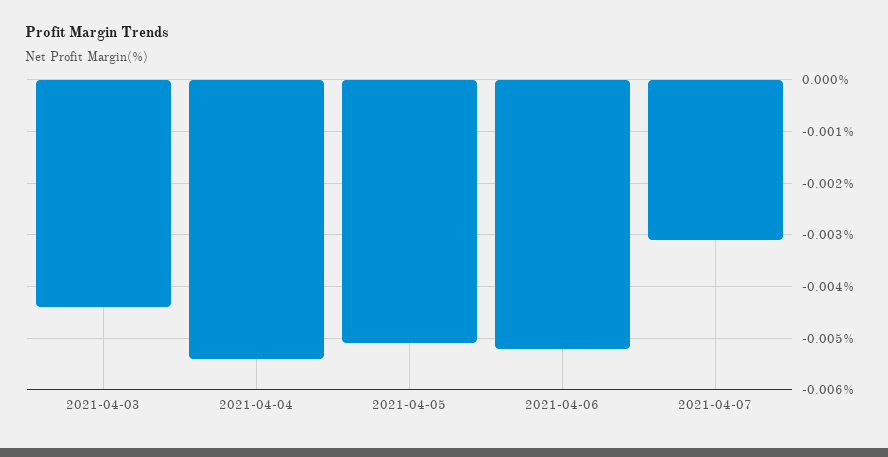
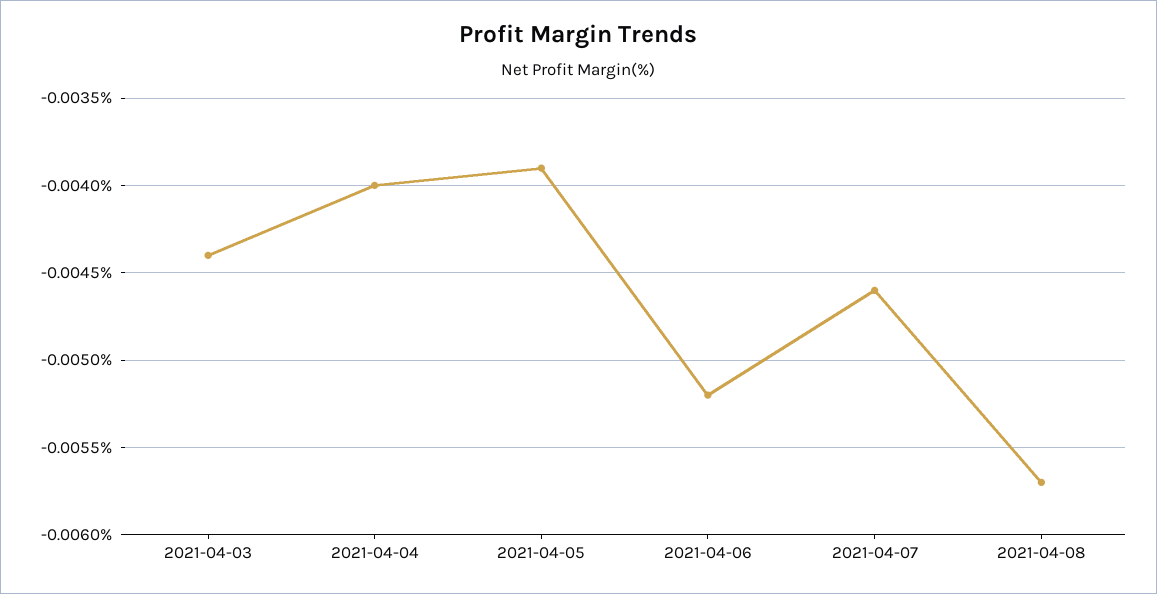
2021-04-04: -0.0055 -> -0.004
2021-04-05: -0.005 -> -0.0039
2021-04-07: -0.003 -> -0.0046
2021-04-08: none -> -0.0057

